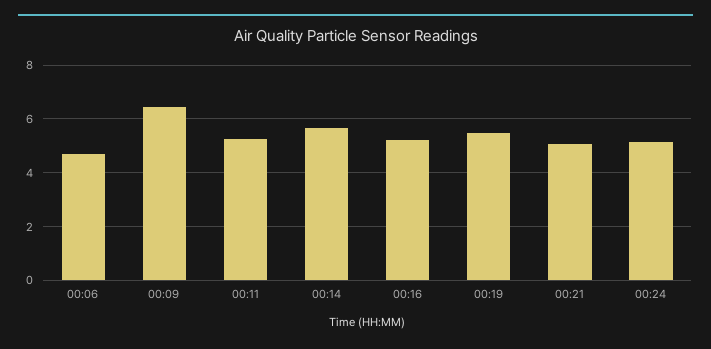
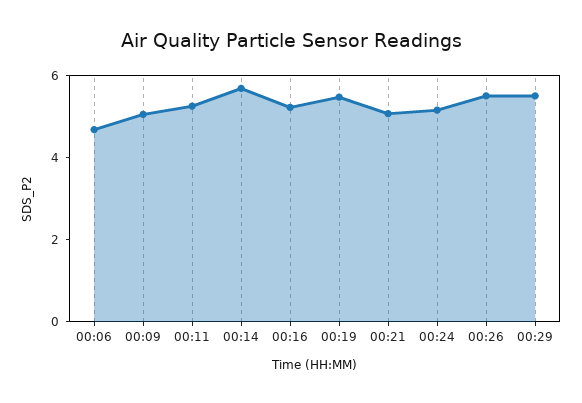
00:09: 6.5 -> 5
00:26: none -> 5.5
00:29: none -> 5.5

